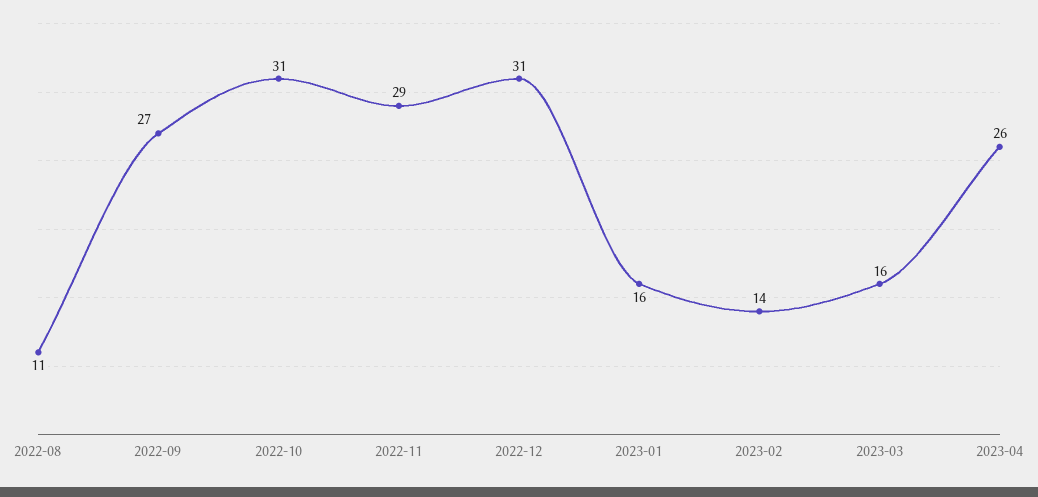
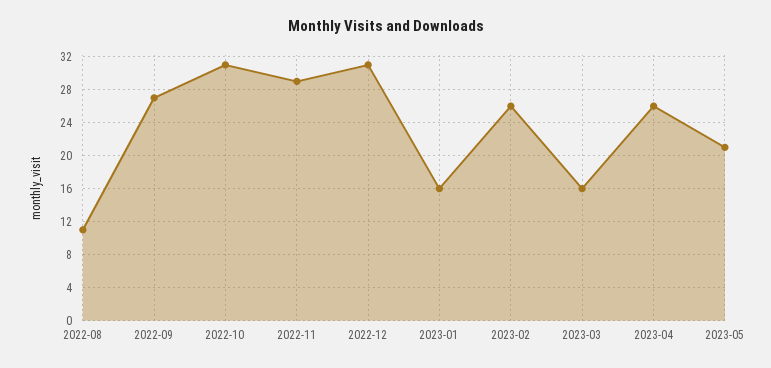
2023-02: 14 -> 26
2023-05: none -> 21

